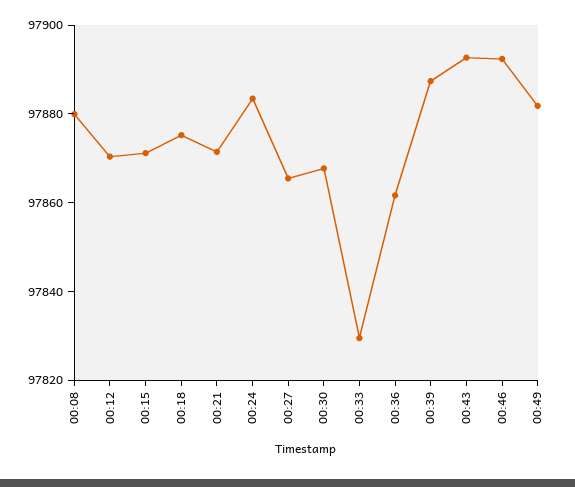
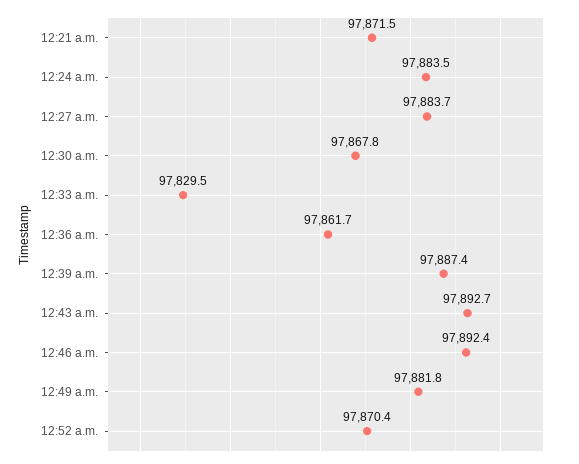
00:08: 97880 -> none
00:12: 97870 -> none
00:15: 97870 -> none
00:18: 97875 -> none
00:27: 97865 -> 97883.7
12:52 a.m.: none -> 97870.4

